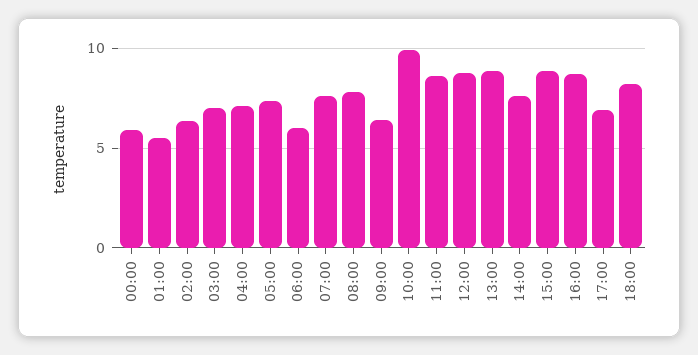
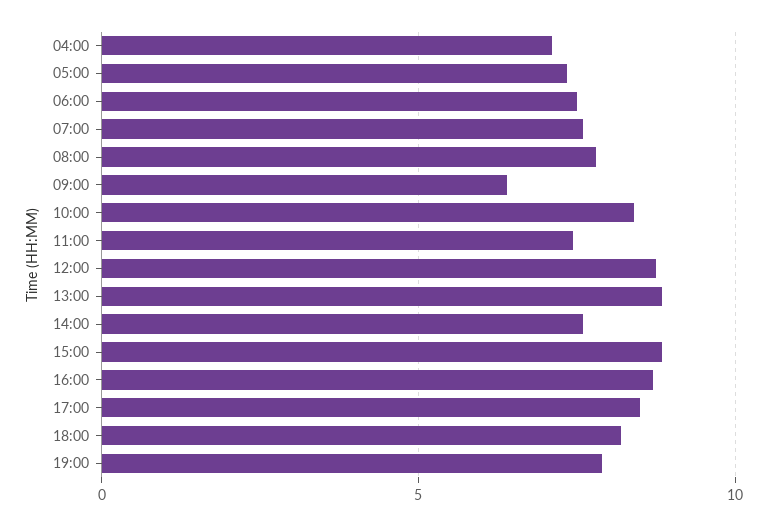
00:00: 6 -> none
01:00: 5.5 -> none
02:00: 6.5 -> none
03:00: 7 -> none
06:00: 6 -> 7.5
10:00: 10 -> 8.5
11:00: 8.5 -> 7.5
17:00: 7 -> 8.5
19:00: none -> 8

